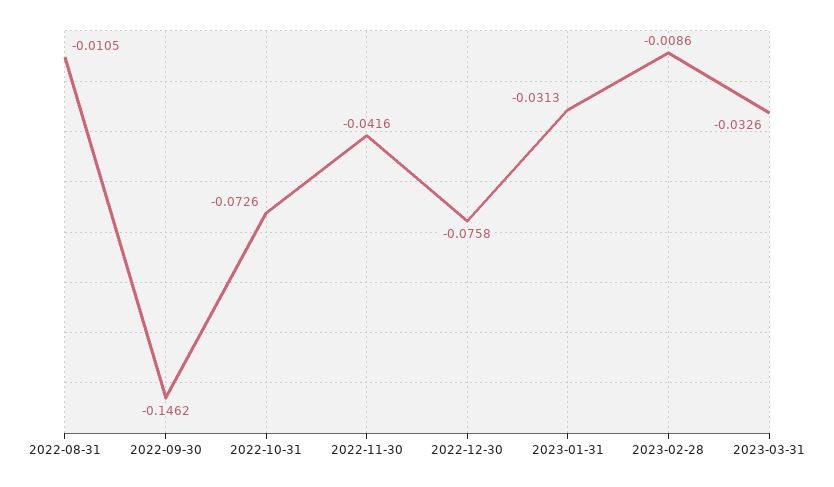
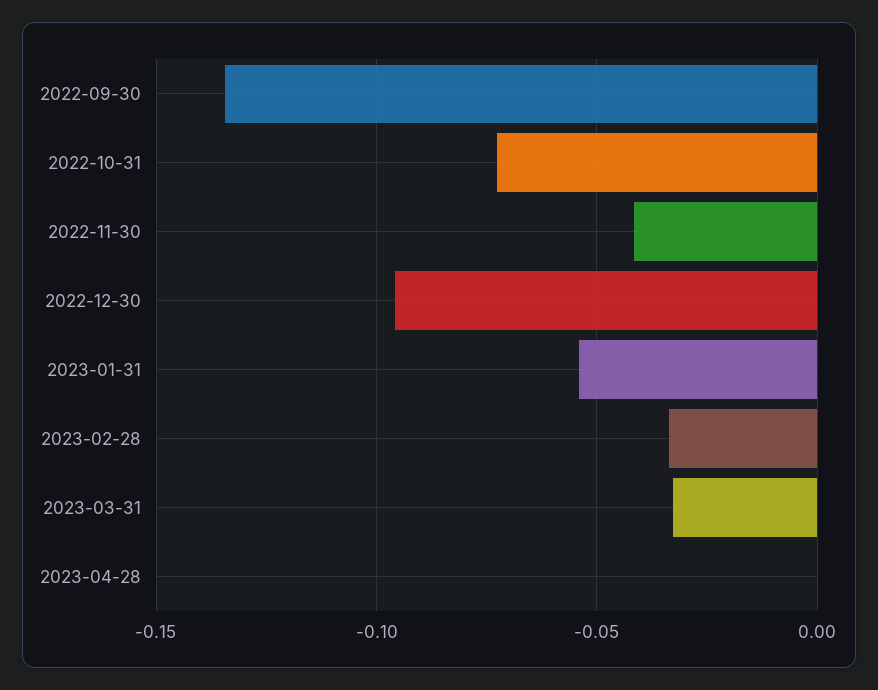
2022-08-31: -0.0105 -> none
2022-09-30: -0.1462 -> -0.135
2022-12-30: -0.0758 -> -0.095
2023-01-31: -0.0313 -> -0.055
2023-02-28: -0.0086 -> -0.035
2023-04-28: none -> 0

